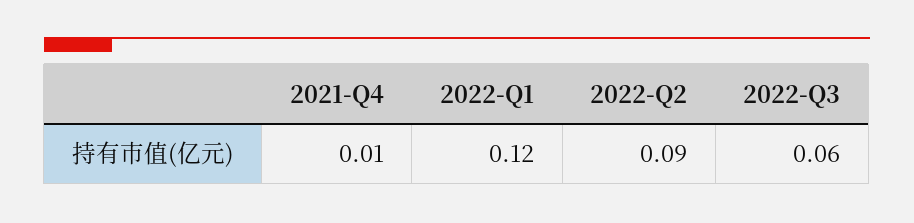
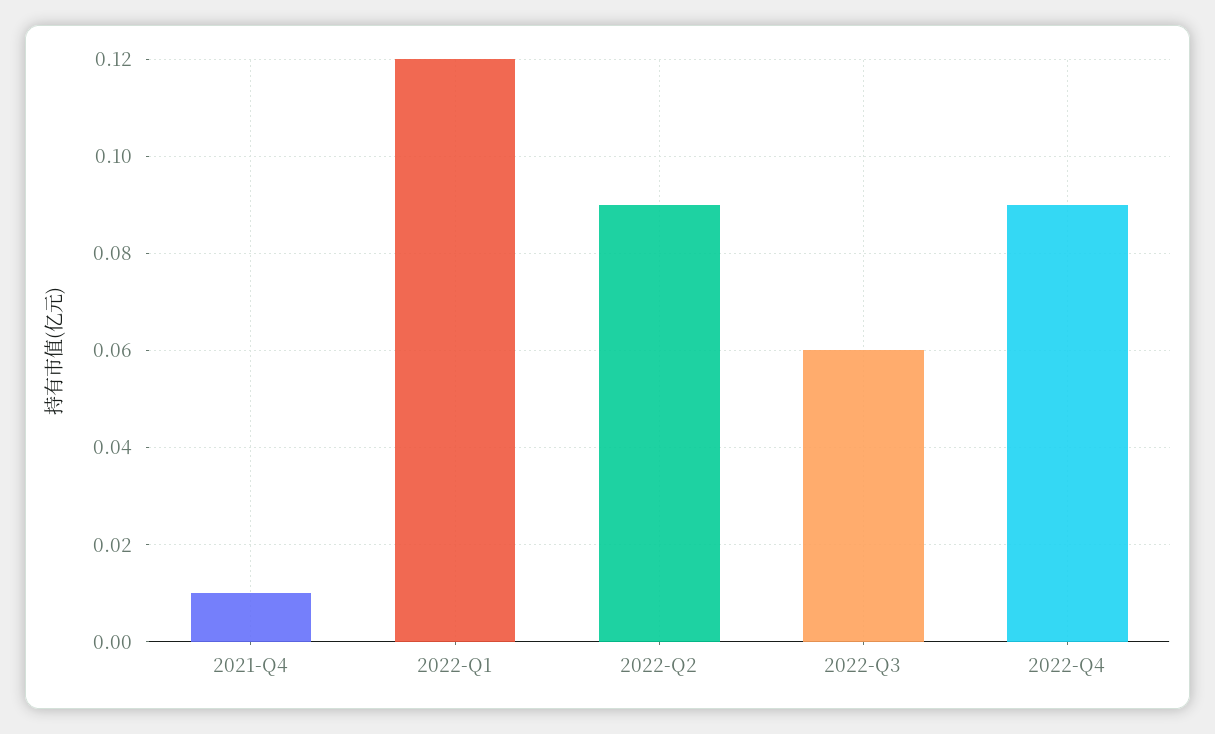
2022-Q4: none -> 0.09

